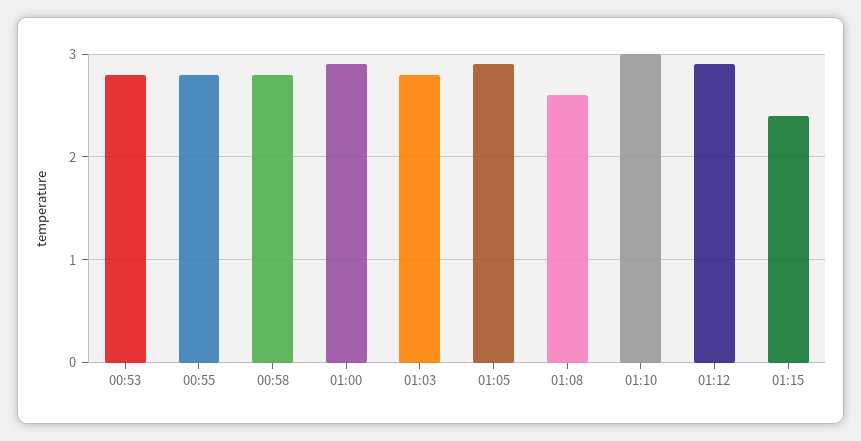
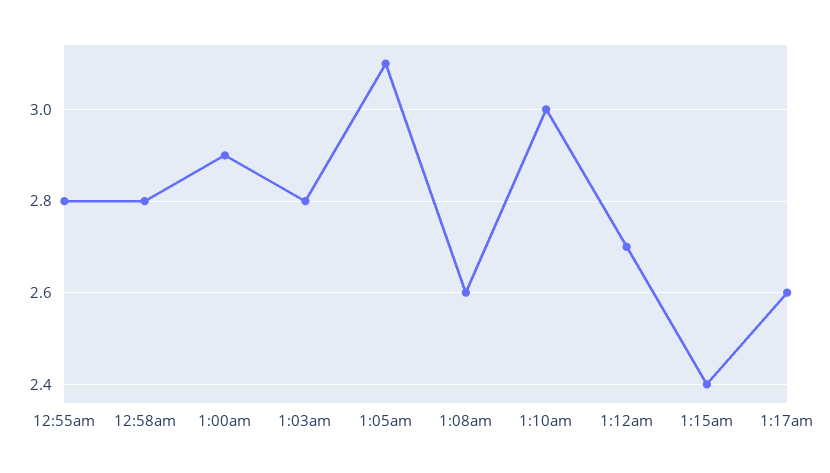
00:53: 2.8 -> none
01:05: 2.9 -> 3.1
01:12: 2.9 -> 2.7
1:17am: none -> 2.6

